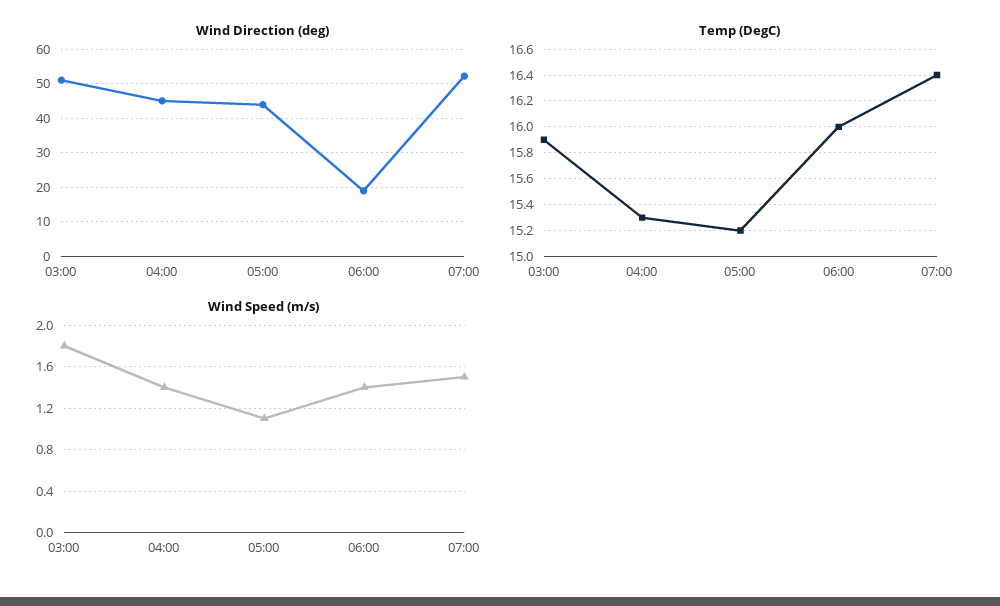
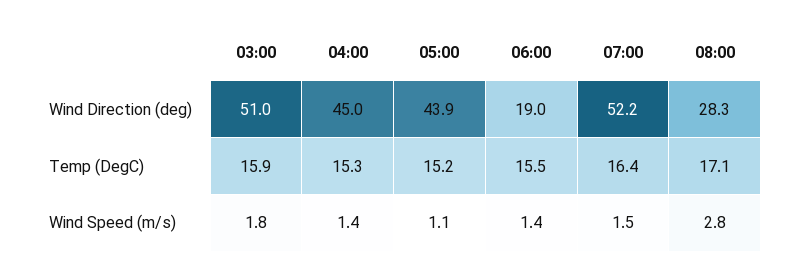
Temp (DegC), 06:00: 16 -> 15.5
Wind Direction (deg), 08:00: none -> 28.3
Temp (DegC), 08:00: none -> 17.1
Wind Speed (m/s), 08:00: none -> 2.8

